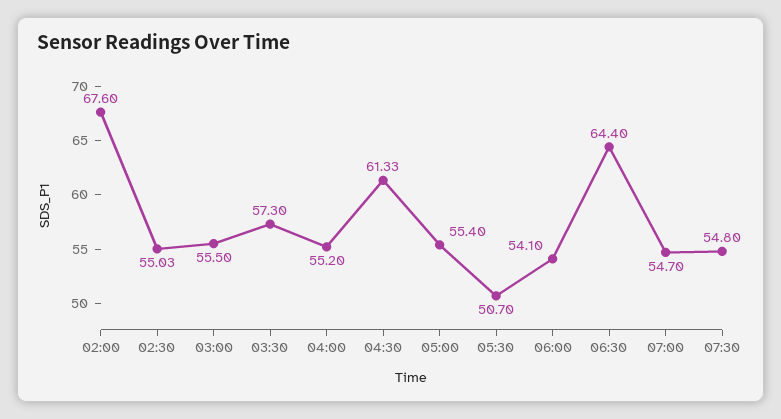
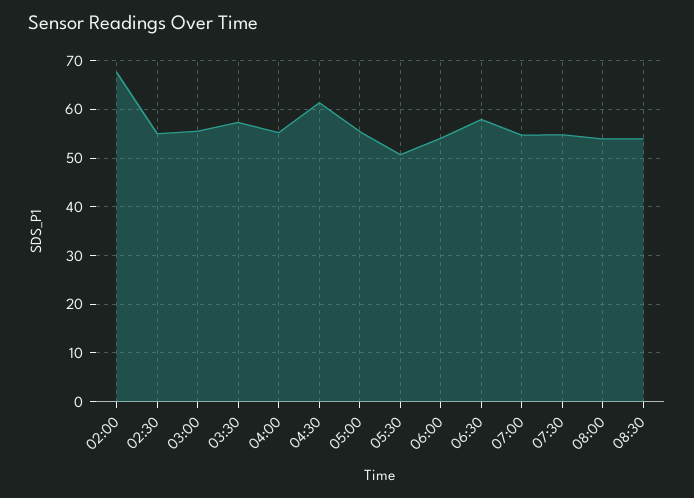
06:30: 64.4 -> 58
08:00: none -> 54
08:30: none -> 54

